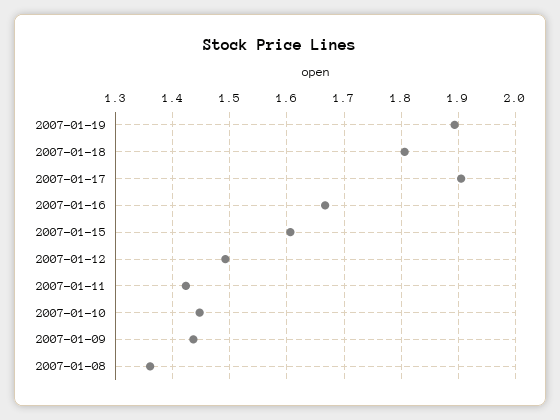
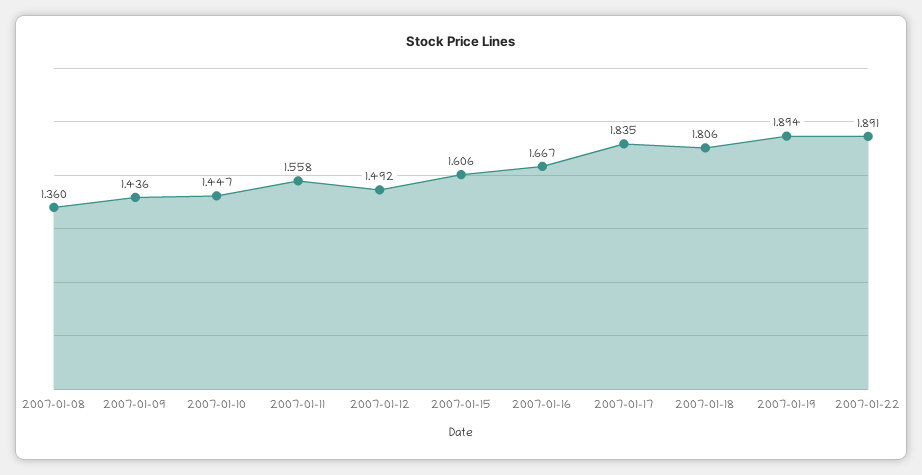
2007-01-17: 1.9 -> 1.835
2007-01-11: 1.42 -> 1.558
2007-01-22: none -> 1.891

